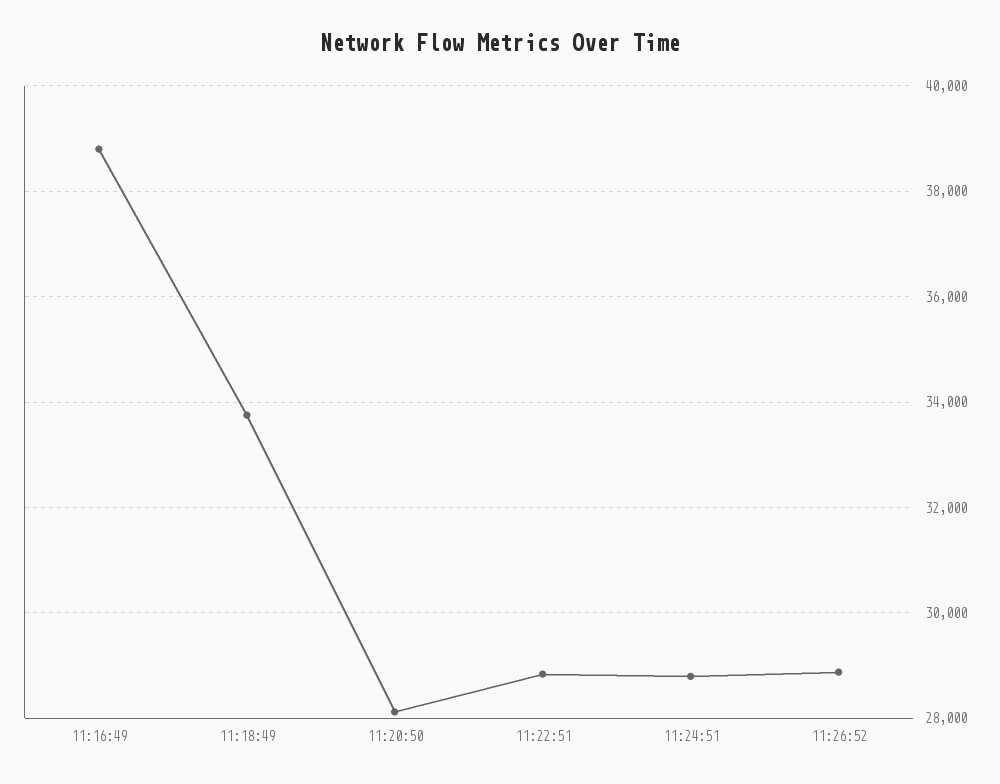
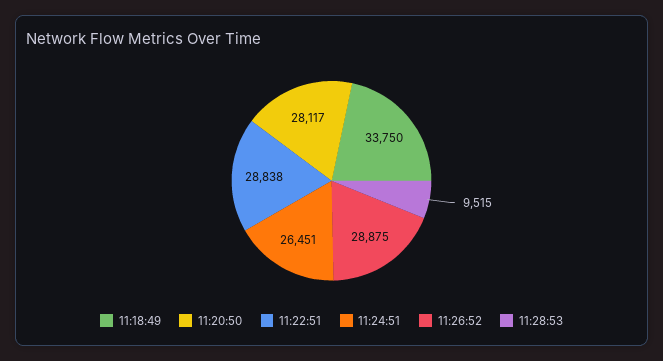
11:16:49: 38800 -> none
11:24:51: 28800 -> 26451
11:28:53: none -> 9515

